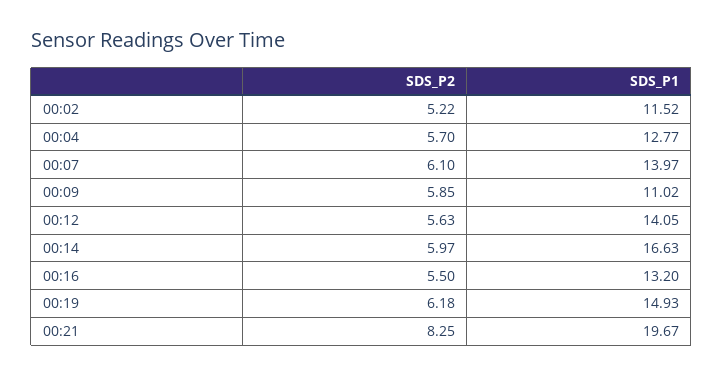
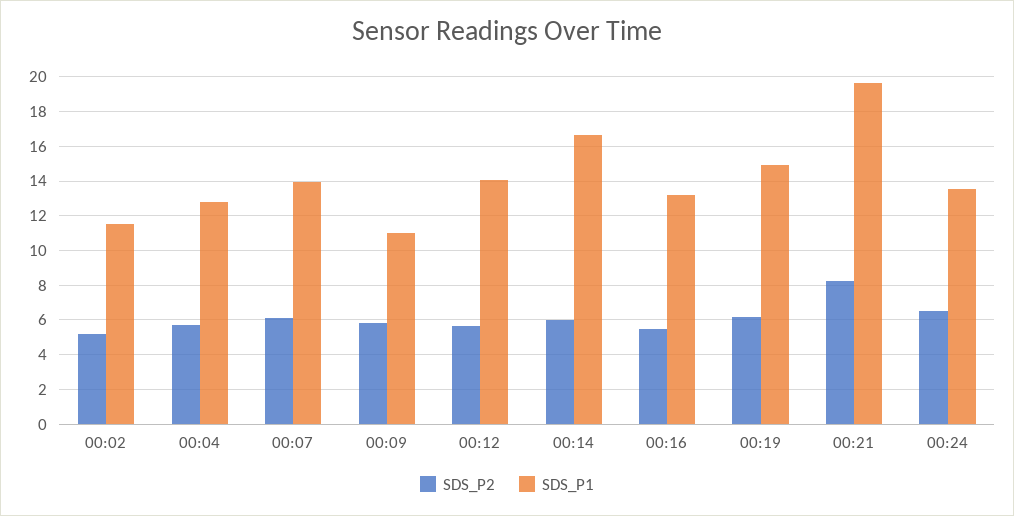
SDS_P2, 00:24: none -> 6.5
SDS_P1, 00:24: none -> 13.5

